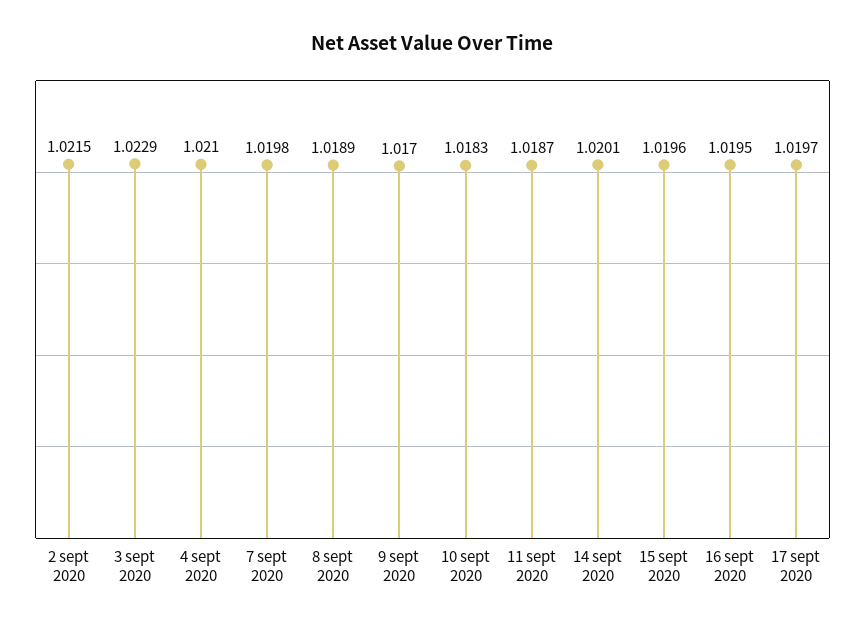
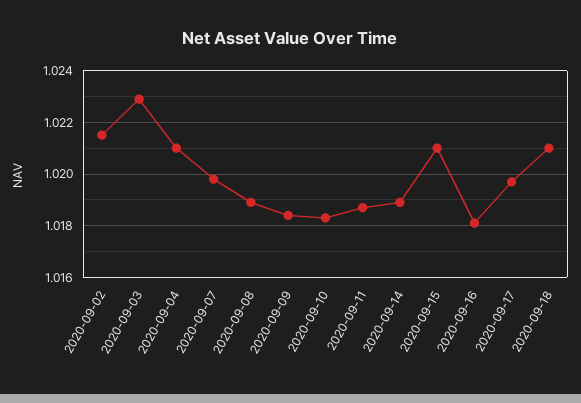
9 sept 2020: 1.017 -> 1.0185
14 sept 2020: 1.0201 -> 1.019
15 sept 2020: 1.0196 -> 1.021
16 sept 2020: 1.0195 -> 1.018
2020-09-18: none -> 1.021

